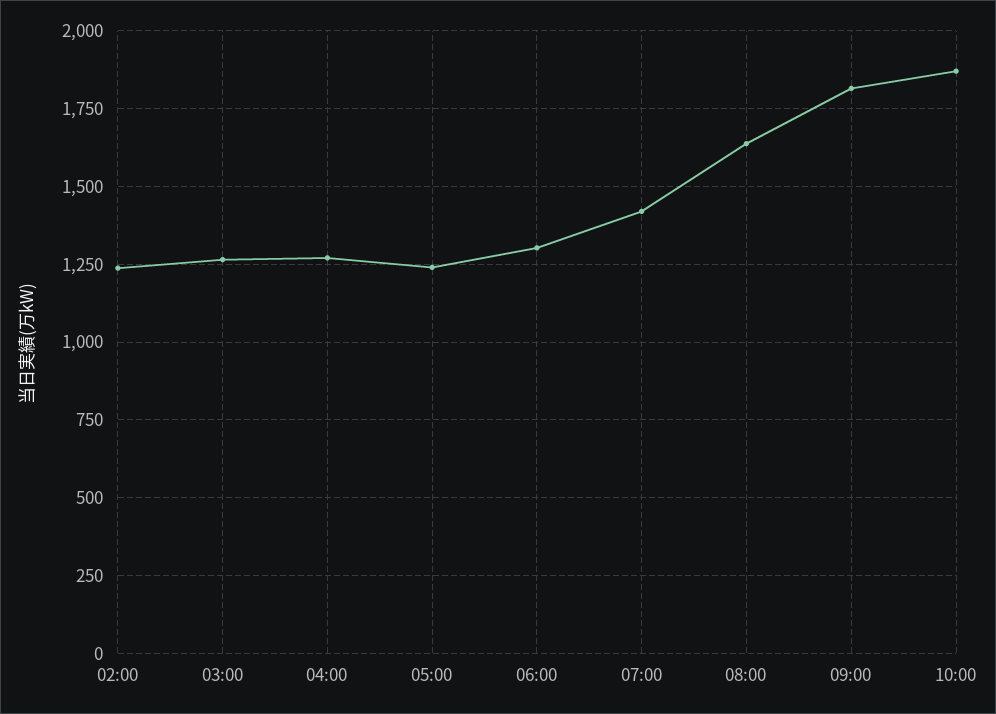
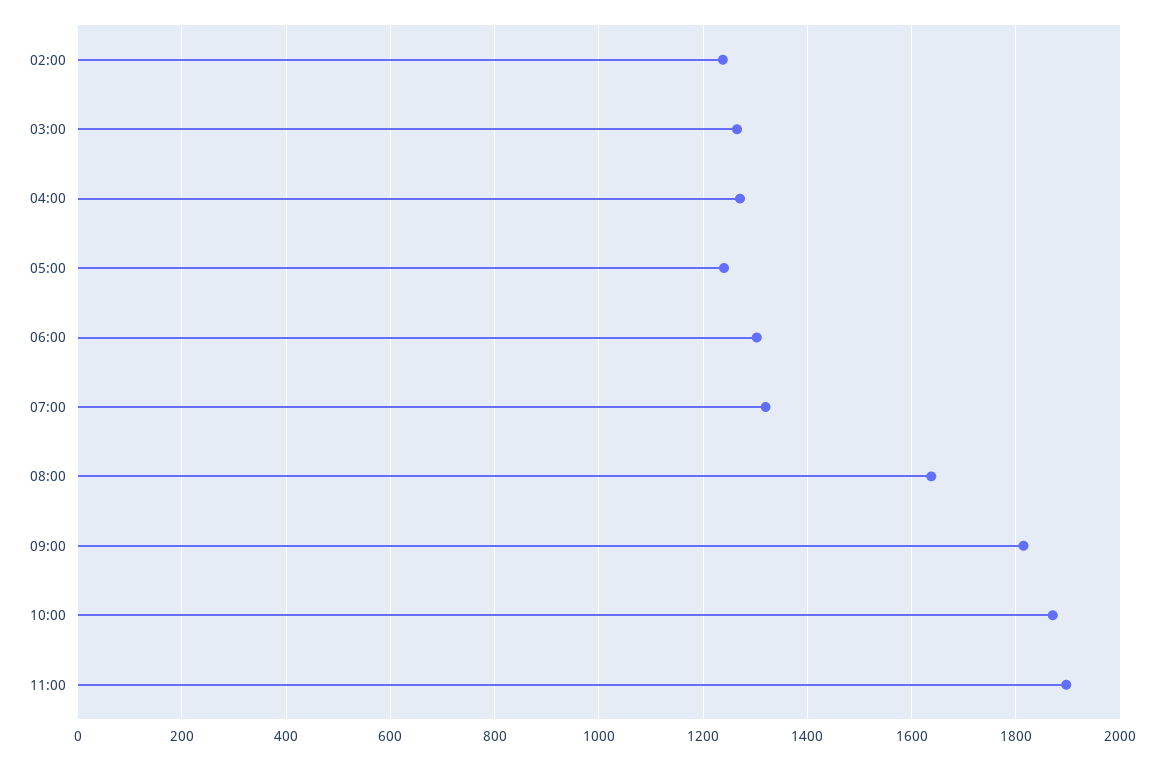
07:00: 1425 -> 1320
11:00: none -> 1900

